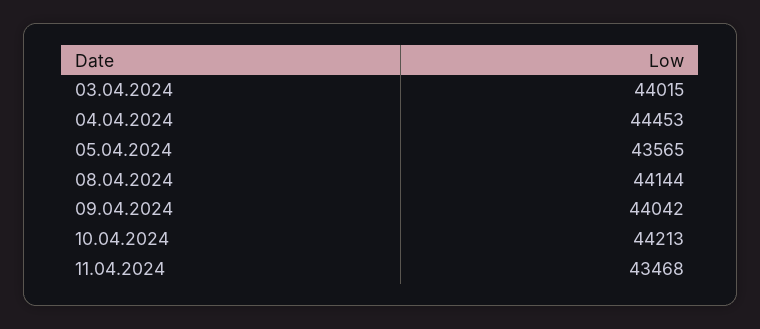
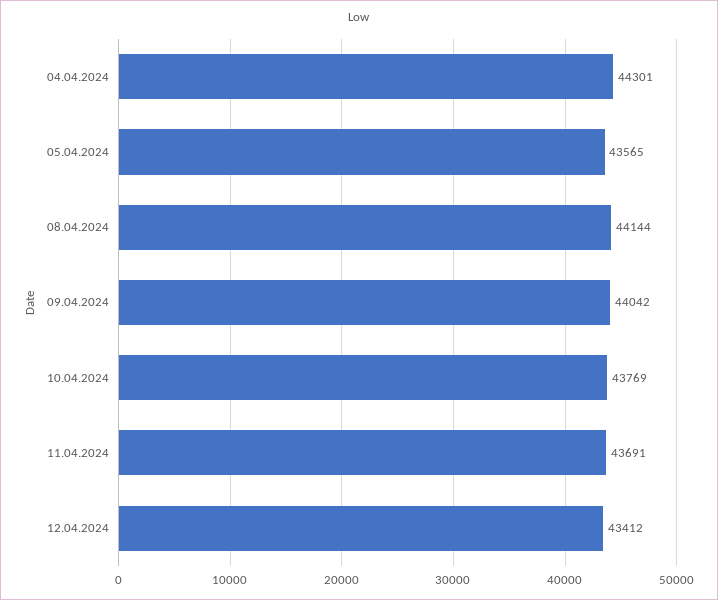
03.04.2024: 44015 -> none
04.04.2024: 44453 -> 44301
10.04.2024: 44213 -> 43769
11.04.2024: 43468 -> 43691
12.04.2024: none -> 43412

